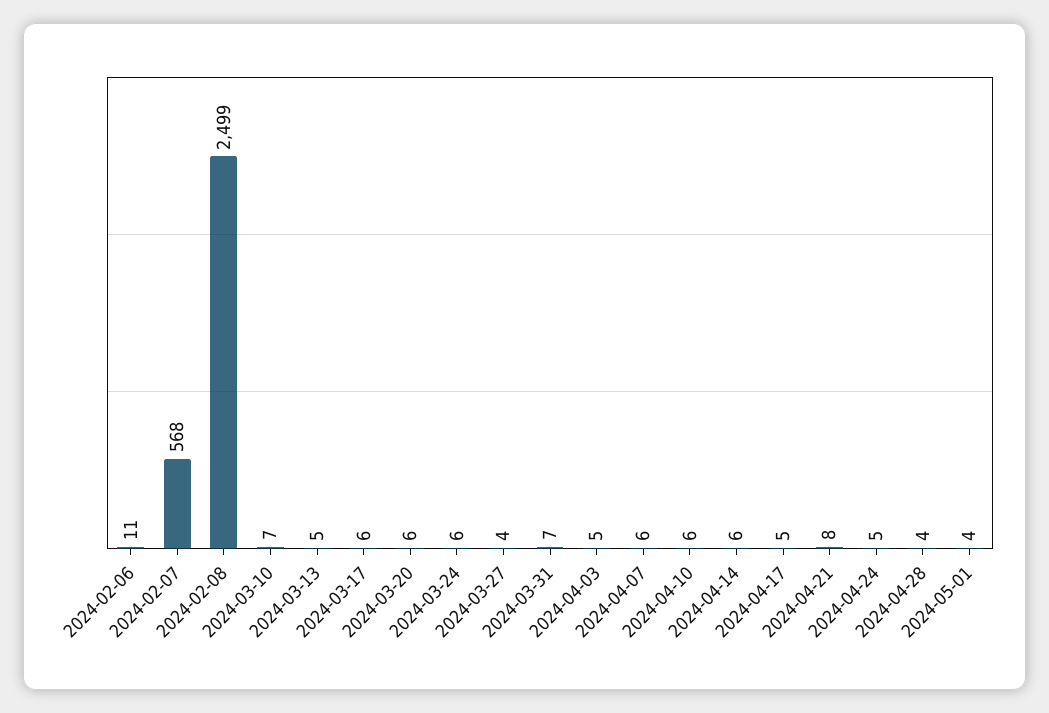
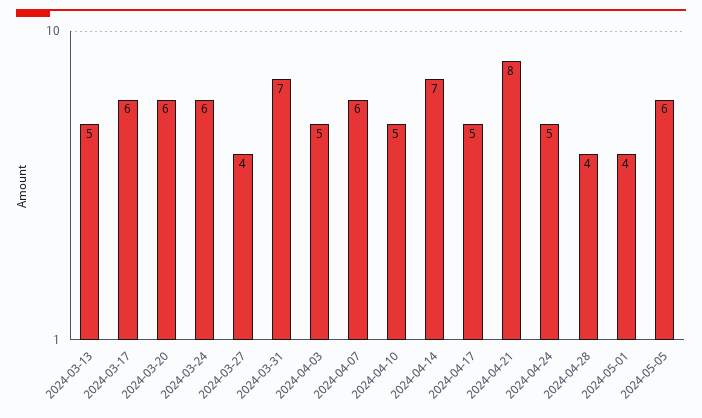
2024-02-06: 11 -> none
2024-02-07: 568 -> none
2024-02-08: 2499 -> none
2024-03-10: 7 -> none
2024-04-10: 6 -> 5
2024-04-14: 6 -> 7
2024-05-05: none -> 6

